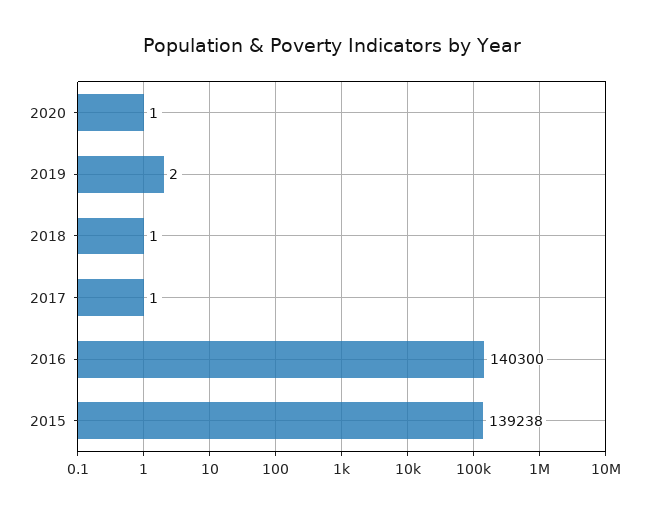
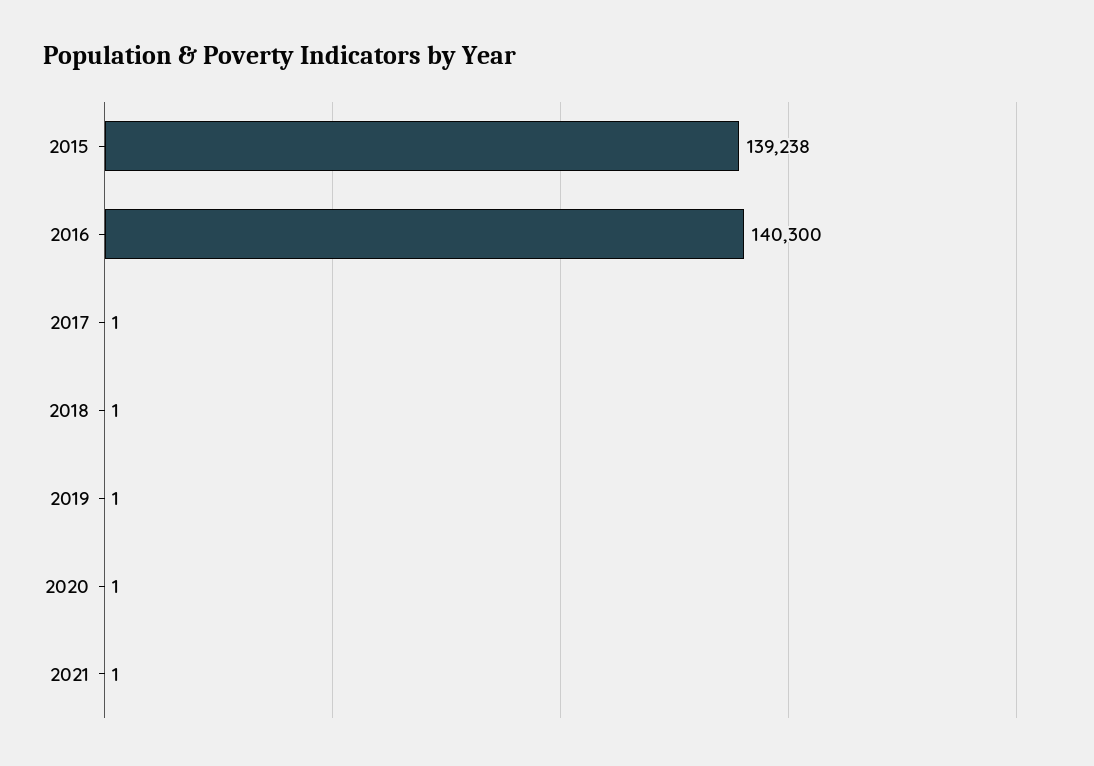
2019: 2 -> 1
2021: none -> 1

